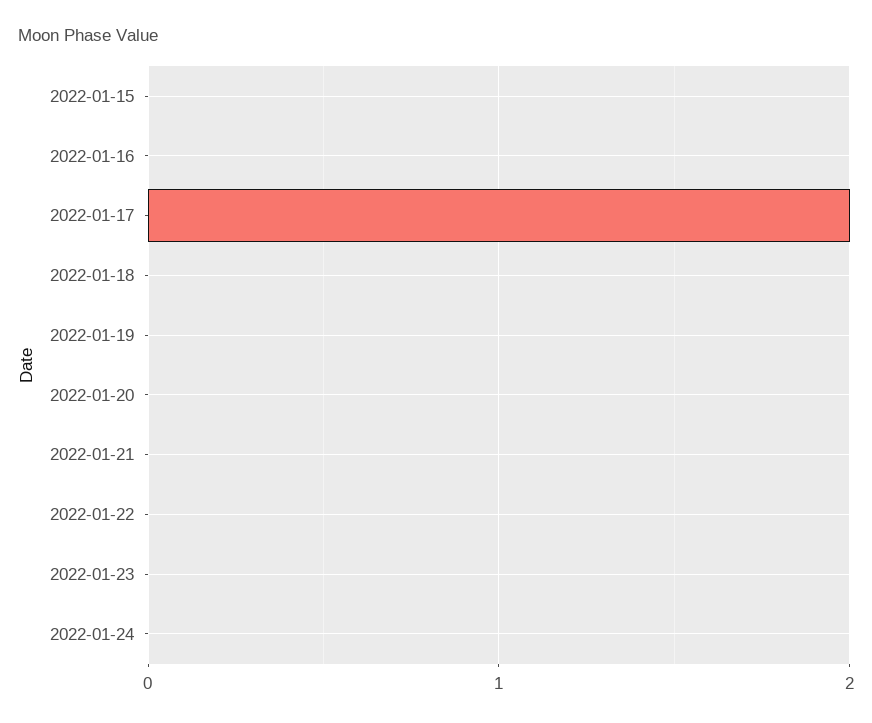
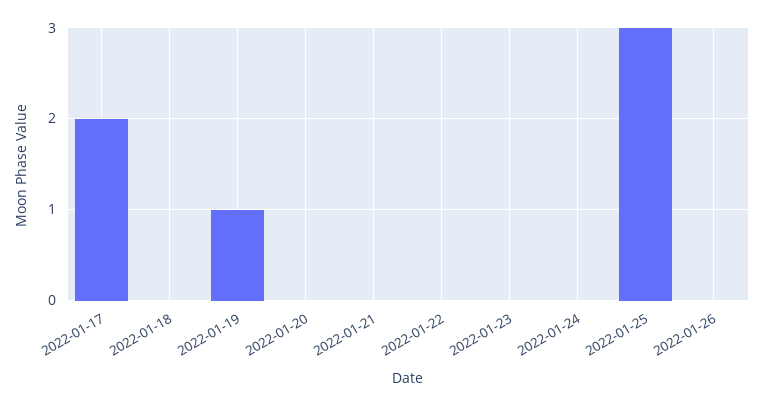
2022-01-15: 0 -> none
2022-01-16: 0 -> none
2022-01-19: 0 -> 1
2022-01-25: none -> 3
2022-01-26: none -> 0

